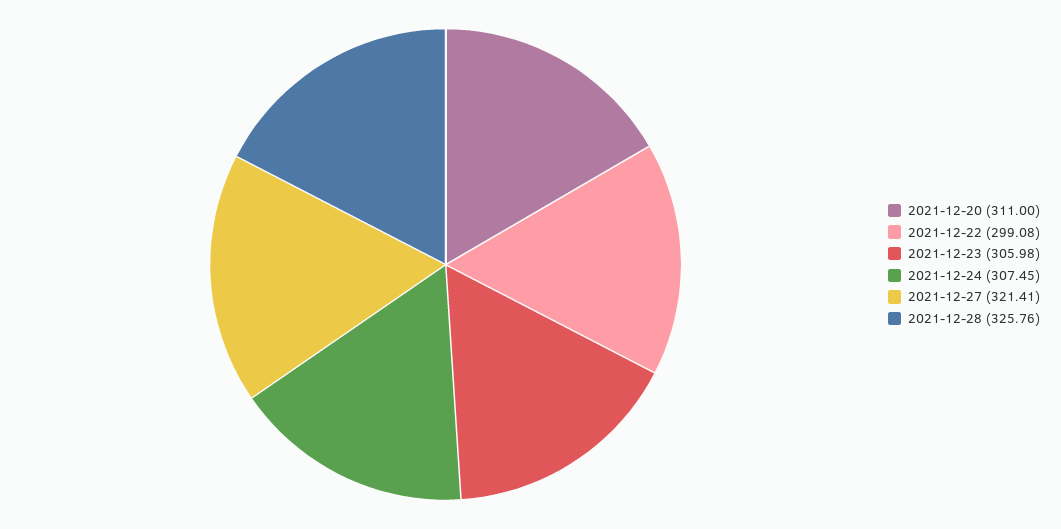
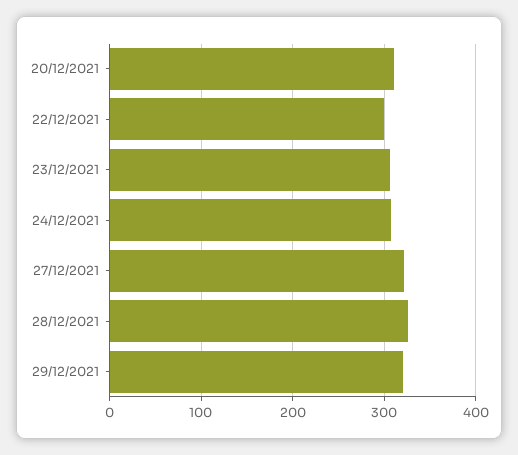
29/12/2021: none -> 320

